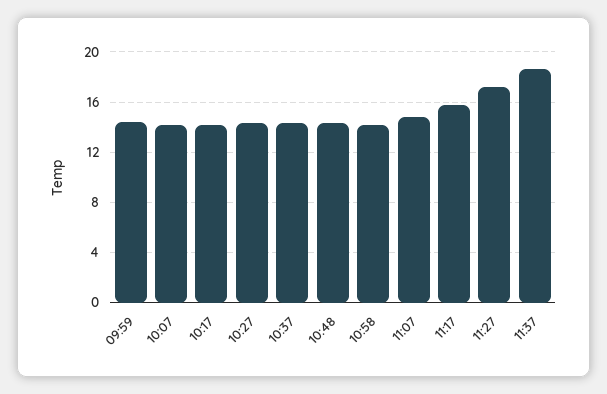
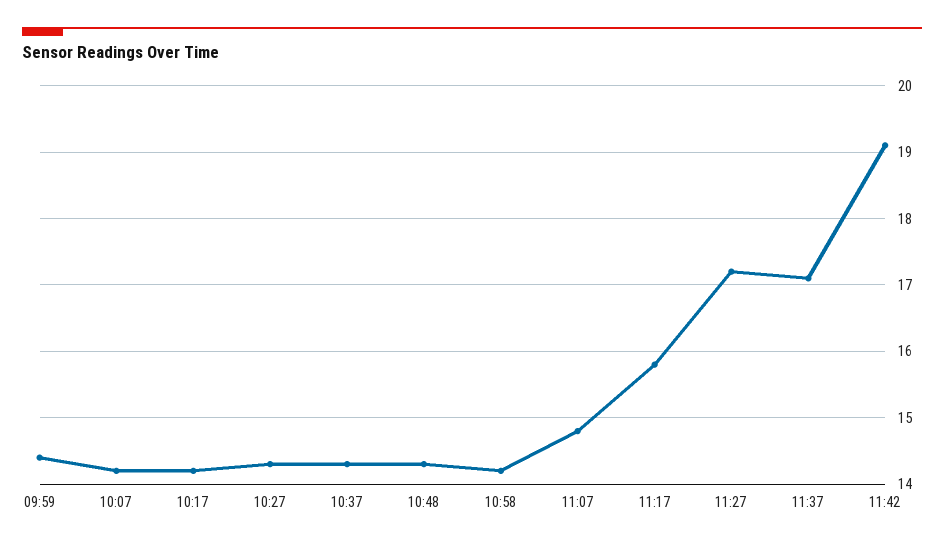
11:37: 18.5 -> 17.1
11:42: none -> 19.1

